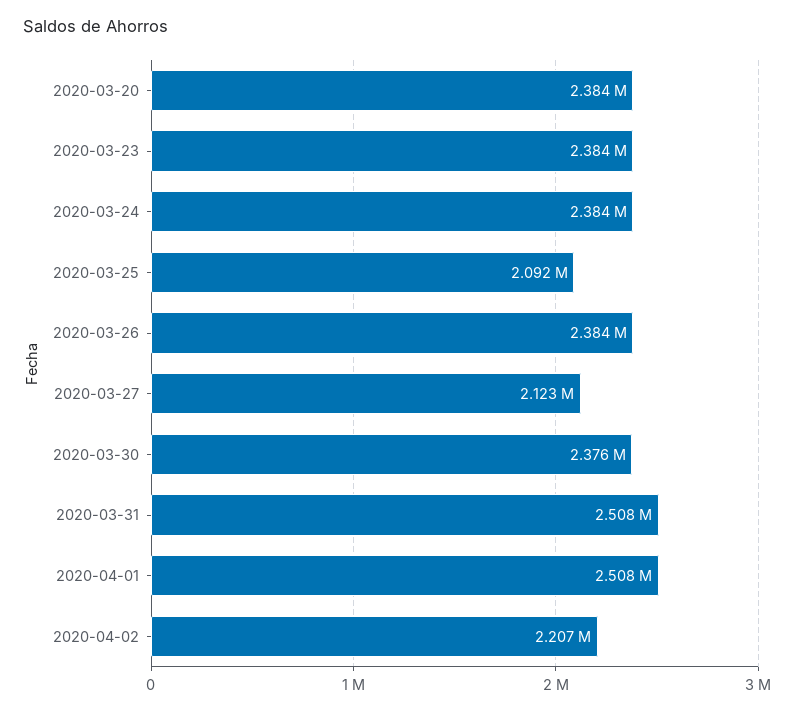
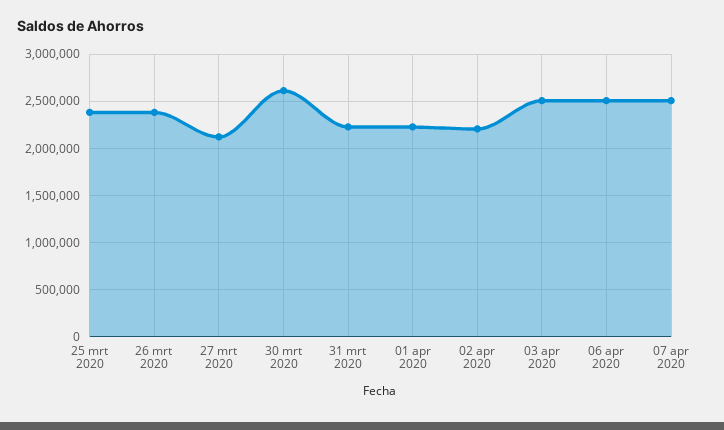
2020-03-20: 2384000 -> none
2020-03-23: 2384000 -> none
2020-03-24: 2384000 -> none
2020-03-25: 2092000 -> 2400000
2020-03-30: 2376000 -> 2600000
2020-03-31: 2508000 -> 2200000
2020-04-01: 2508000 -> 2200000
03 apr 2020: none -> 2500000
06 apr 2020: none -> 2500000
07 apr 2020: none -> 2500000

